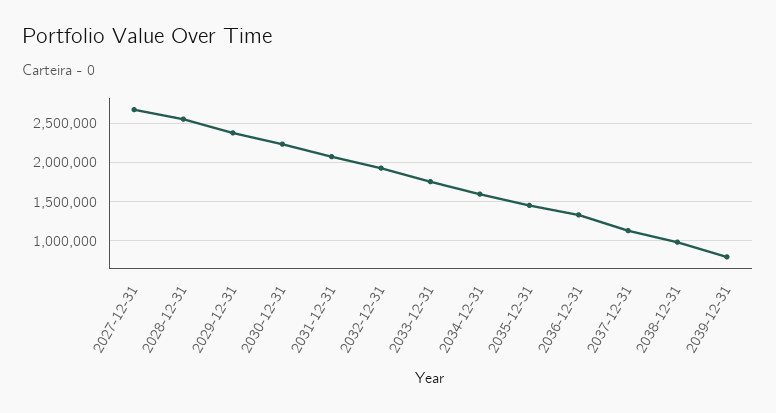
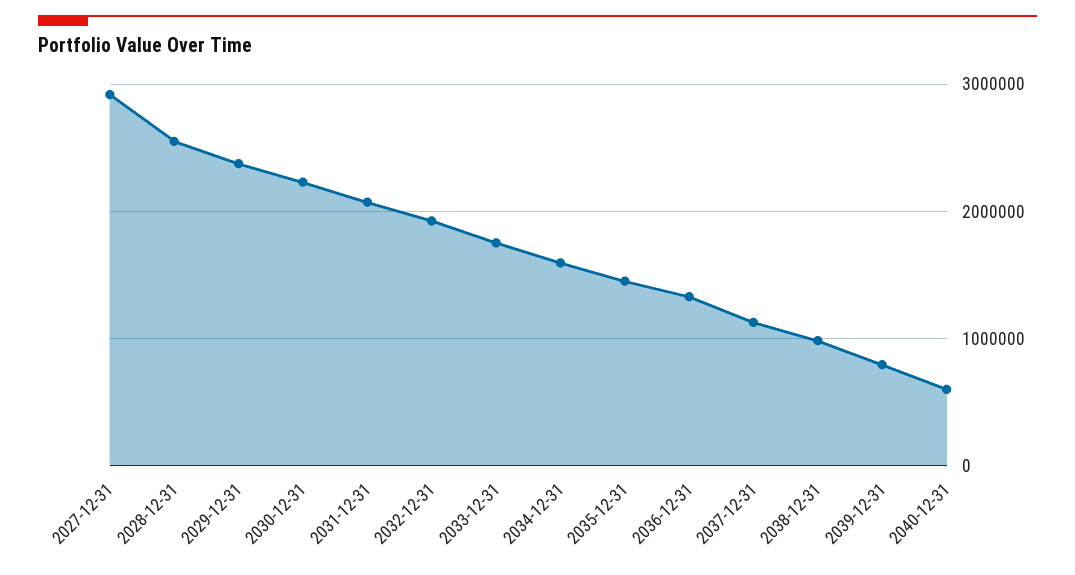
2027-12-31: 2700000 -> 2900000
2040-12-31: none -> 600000

